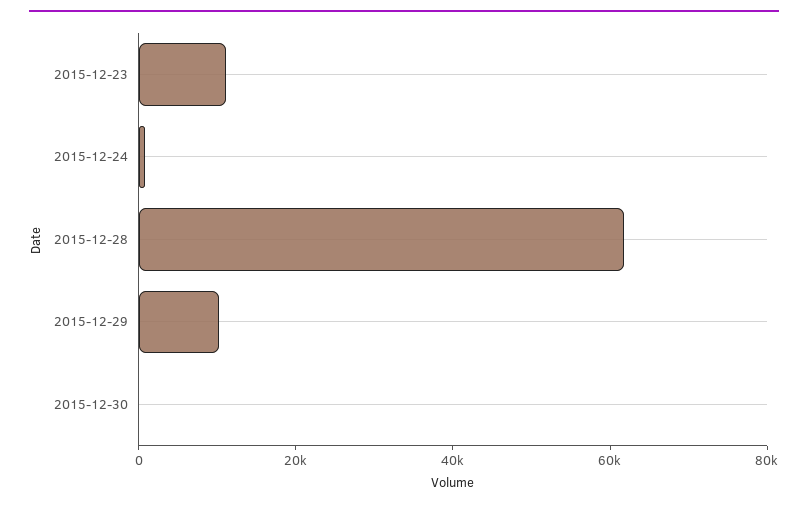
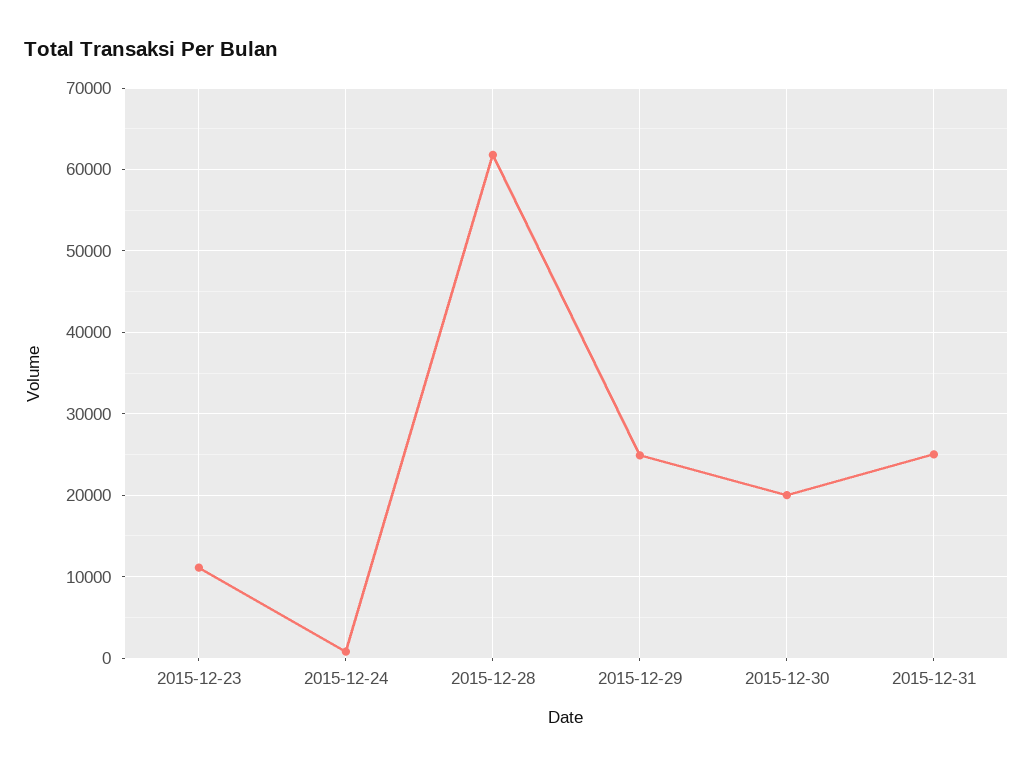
2015-12-29: 10000 -> 25000
2015-12-30: 0 -> 20000
2015-12-31: none -> 25000

